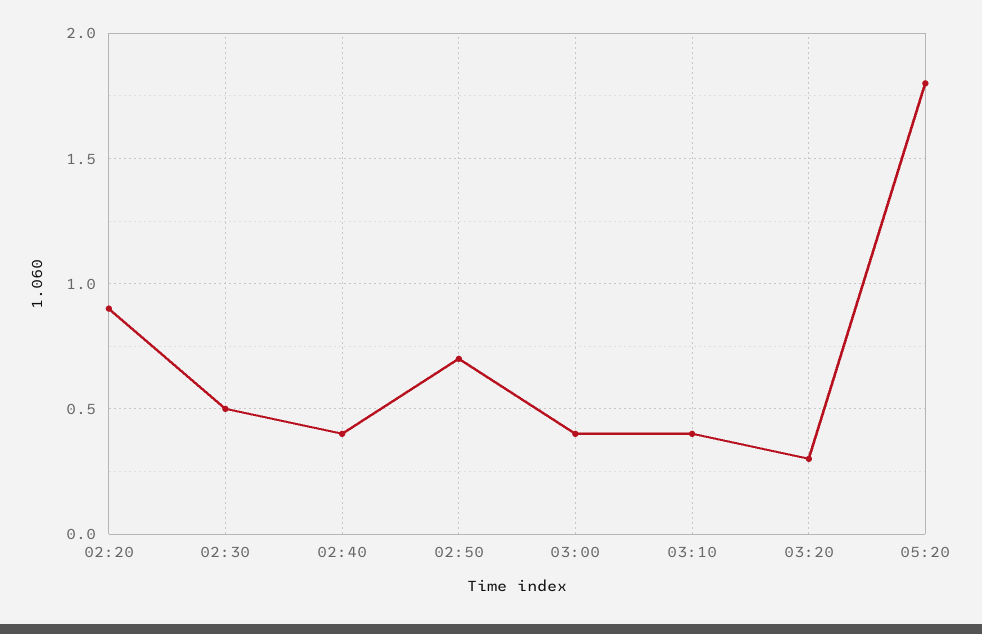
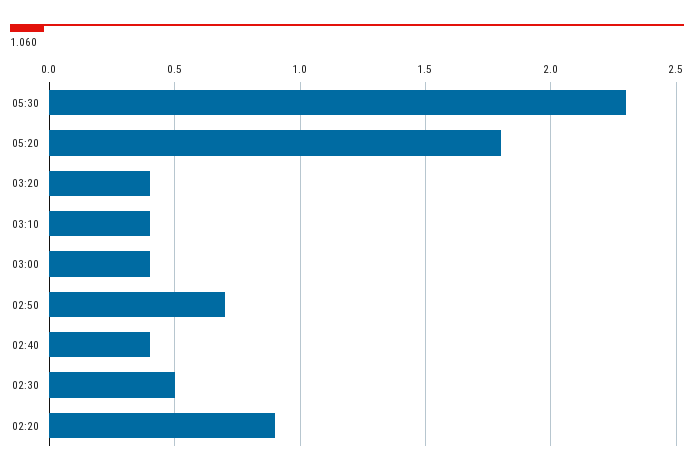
03:20: 0.3 -> 0.4
05:30: none -> 2.3

